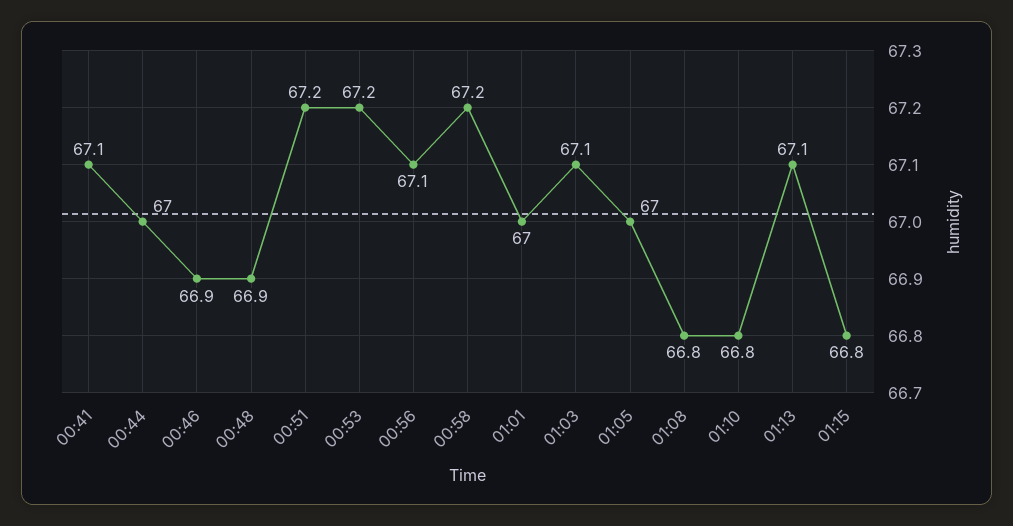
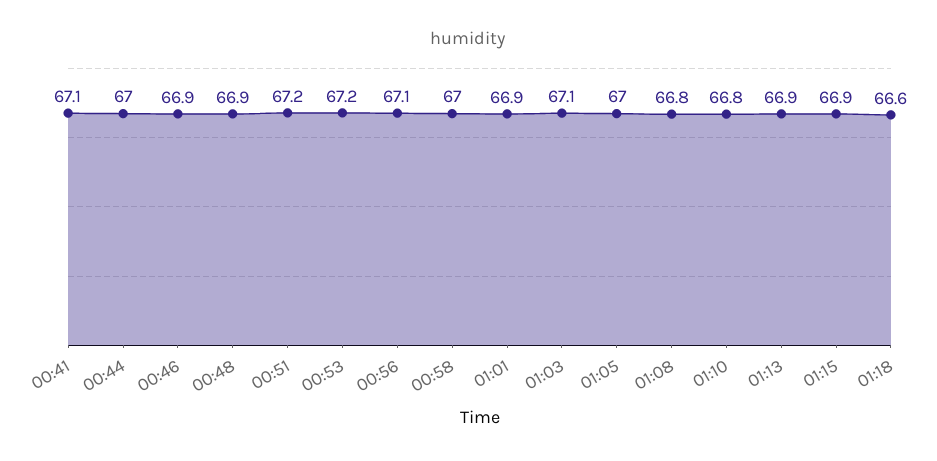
00:58: 67.2 -> 67
01:01: 67 -> 66.9
01:13: 67.1 -> 66.9
01:15: 66.8 -> 66.9
01:18: none -> 66.6

